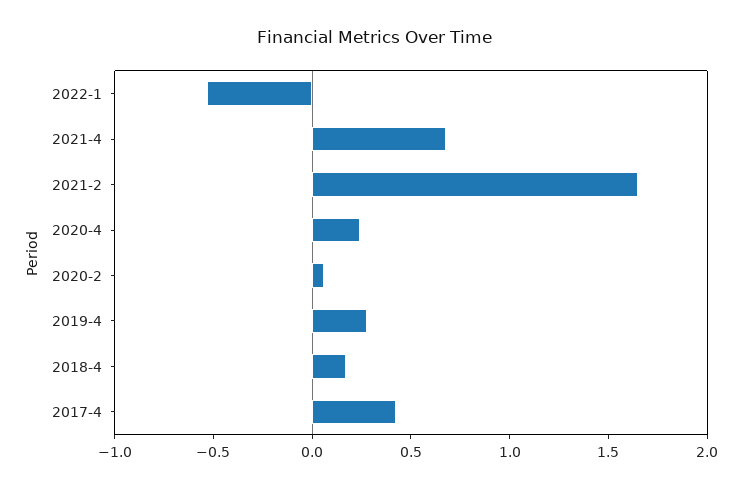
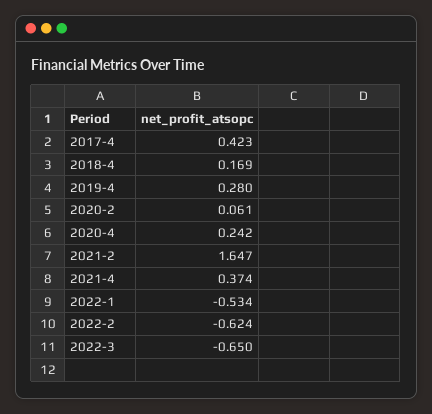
2021-4: 0.7 -> 0.374
2022-2: none -> -0.624
2022-3: none -> -0.65

